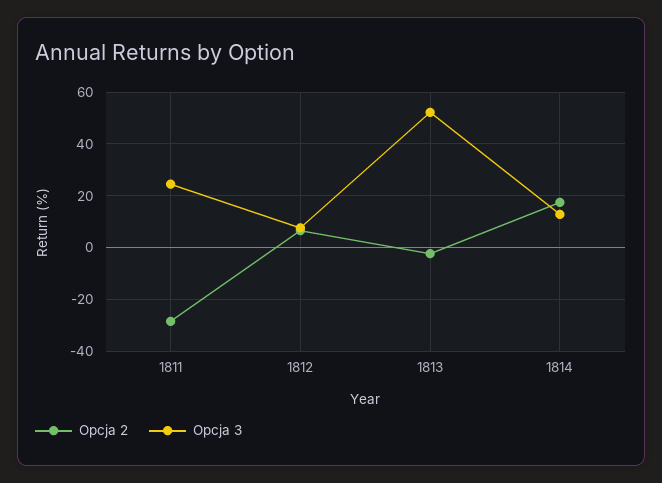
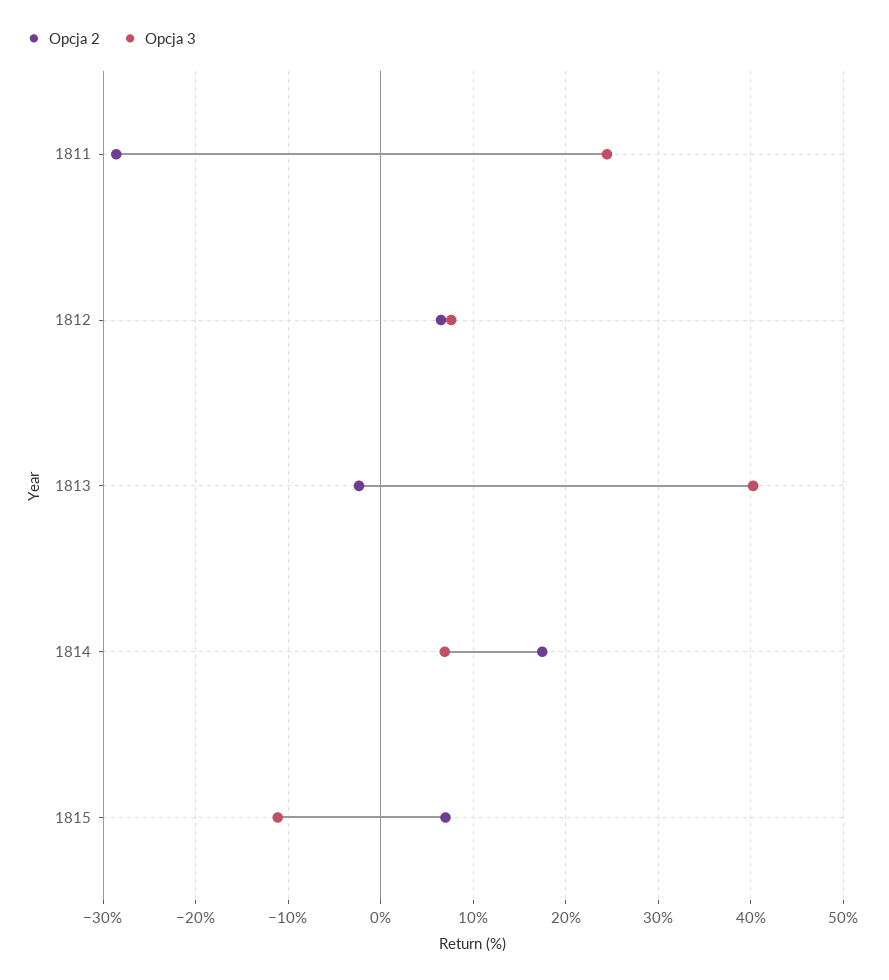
Opcja 3, 1813: 52.5 -> 40
Opcja 3, 1814: 12.5 -> 7
Opcja 2, 1815: none -> 7
Opcja 3, 1815: none -> -11

